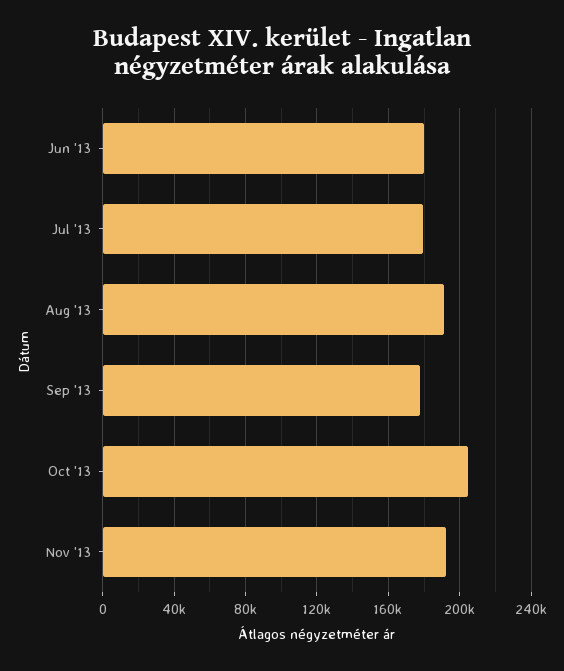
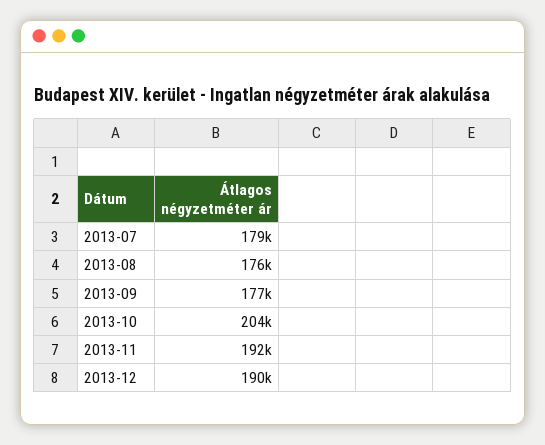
Jun '13: 180000 -> none
Aug '13: 190000 -> 176000
2013-12: none -> 190000

